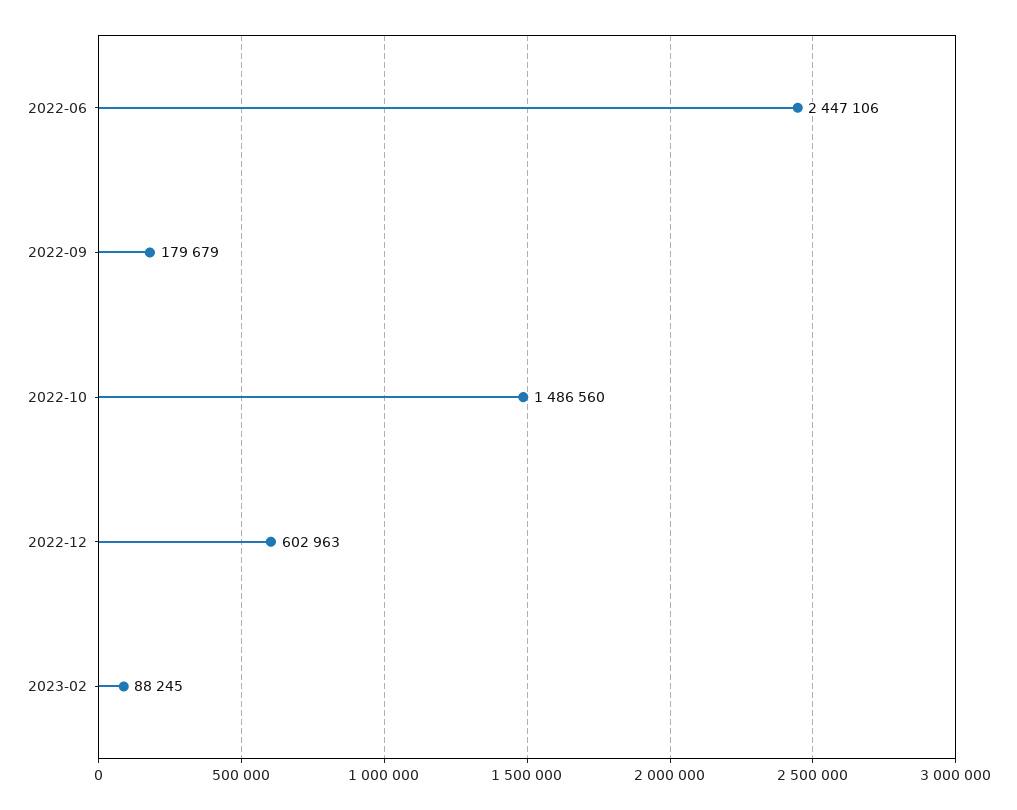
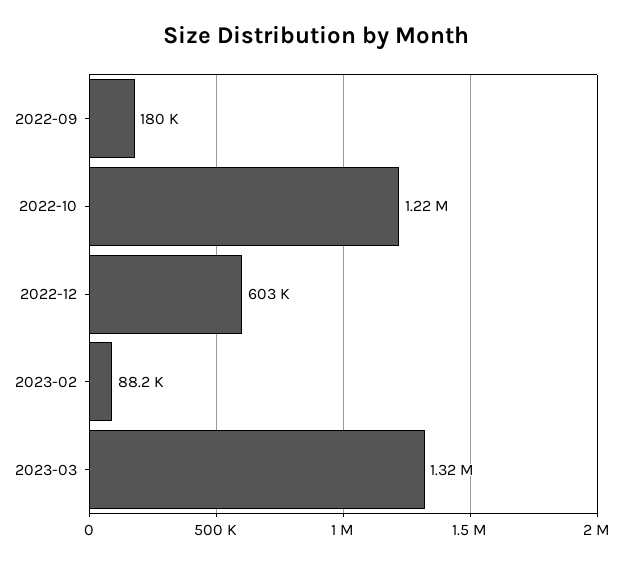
2022-06: 2447106 -> none
2022-10: 1486560 -> 1220000
2023-03: none -> 1320000

